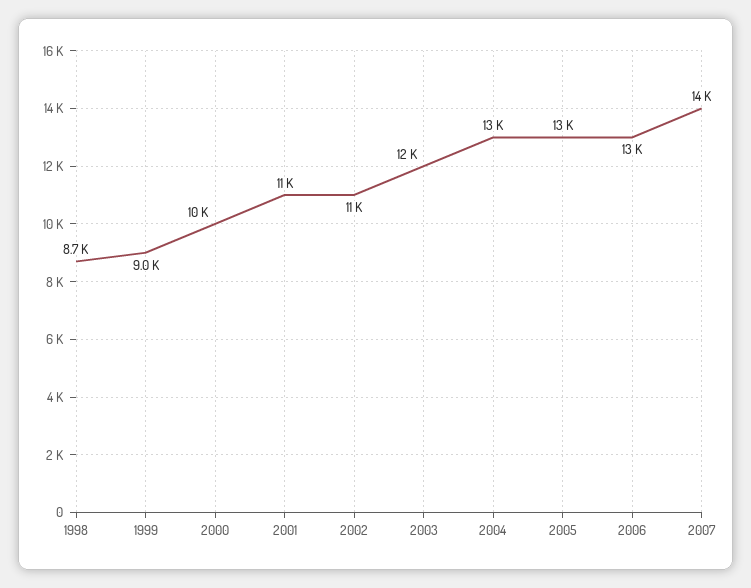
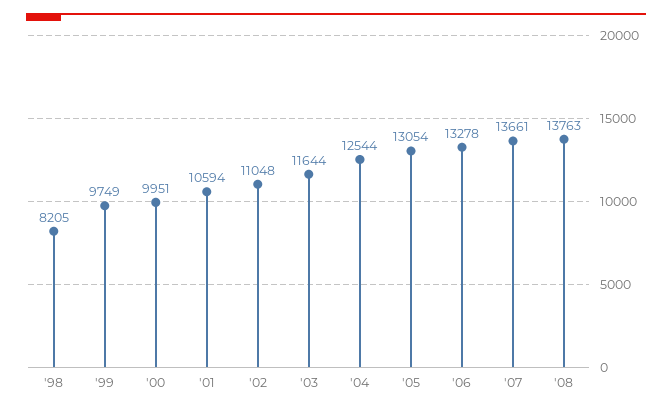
1998: 8700 -> 8205
1999: 9000 -> 9749
'08: none -> 13763

